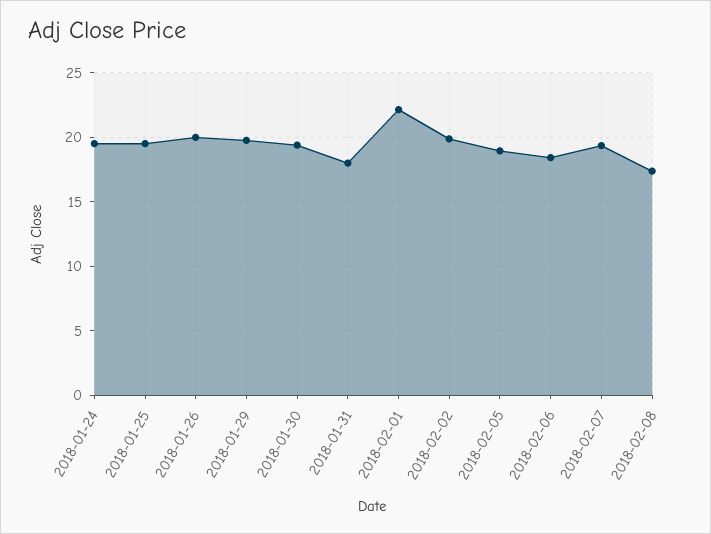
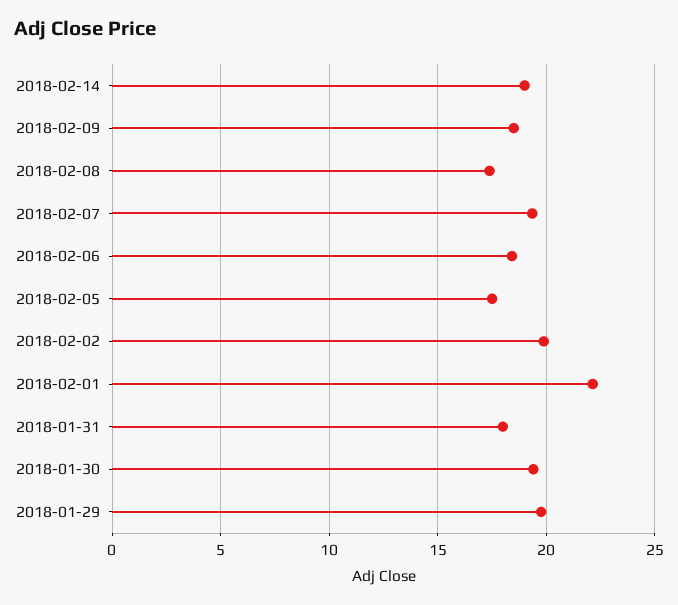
2018-01-24: 19.5 -> none
2018-01-25: 19.5 -> none
2018-01-26: 20 -> none
2018-02-05: 19 -> 17.5
2018-02-14: none -> 19
2018-02-09: none -> 18.5

